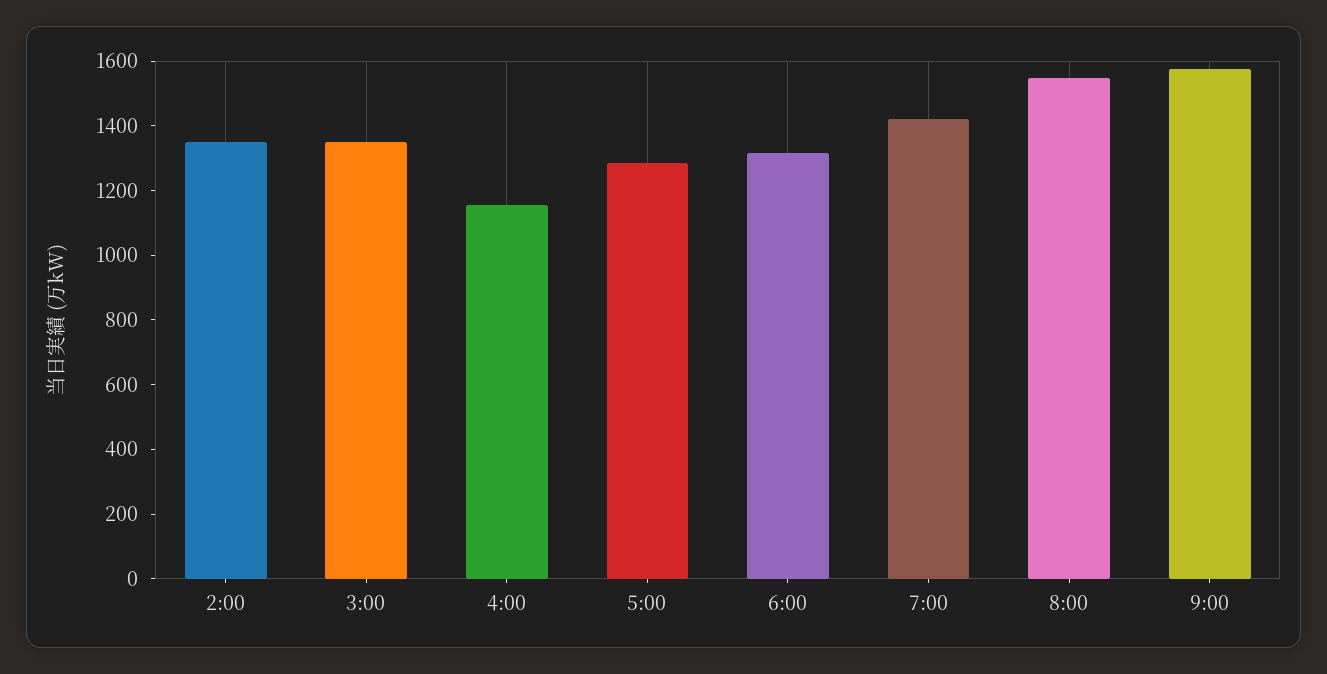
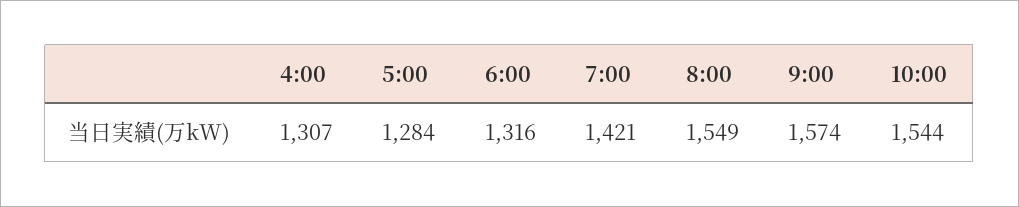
2:00: 1350 -> none
3:00: 1350 -> none
4:00: 1150 -> 1307
10:00: none -> 1544

